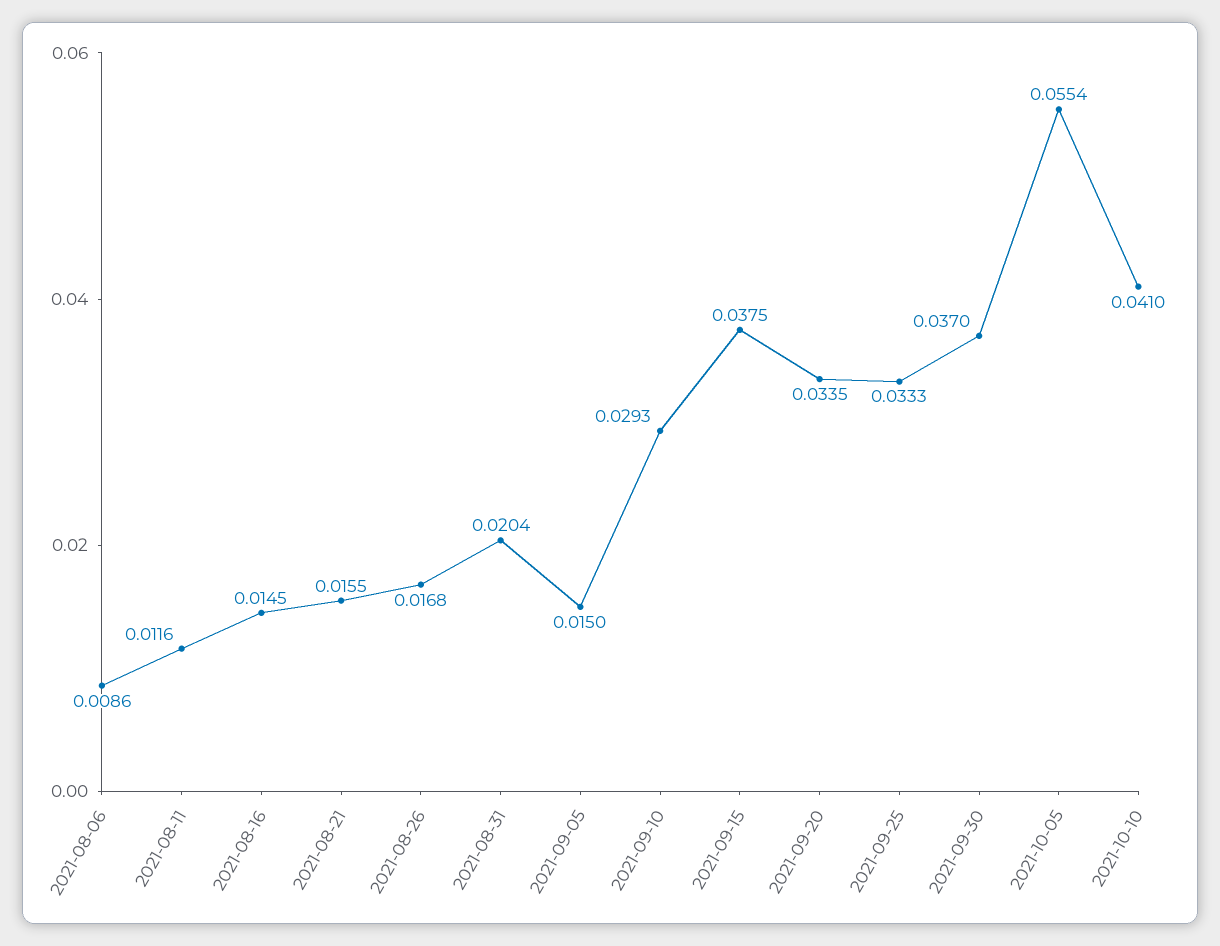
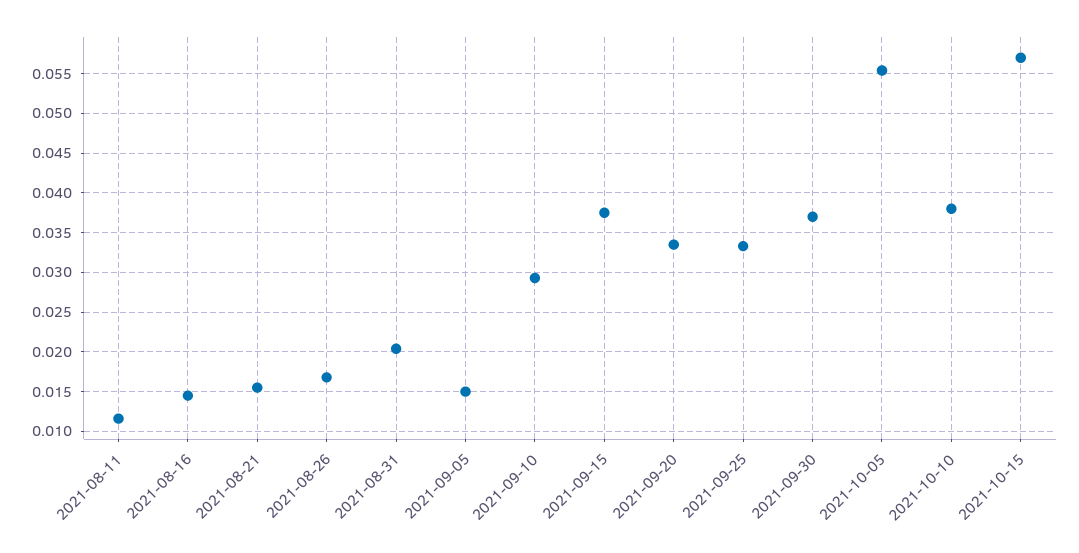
2021-08-06: 0.0086 -> none
2021-10-10: 0.041 -> 0.038
2021-10-15: none -> 0.057

